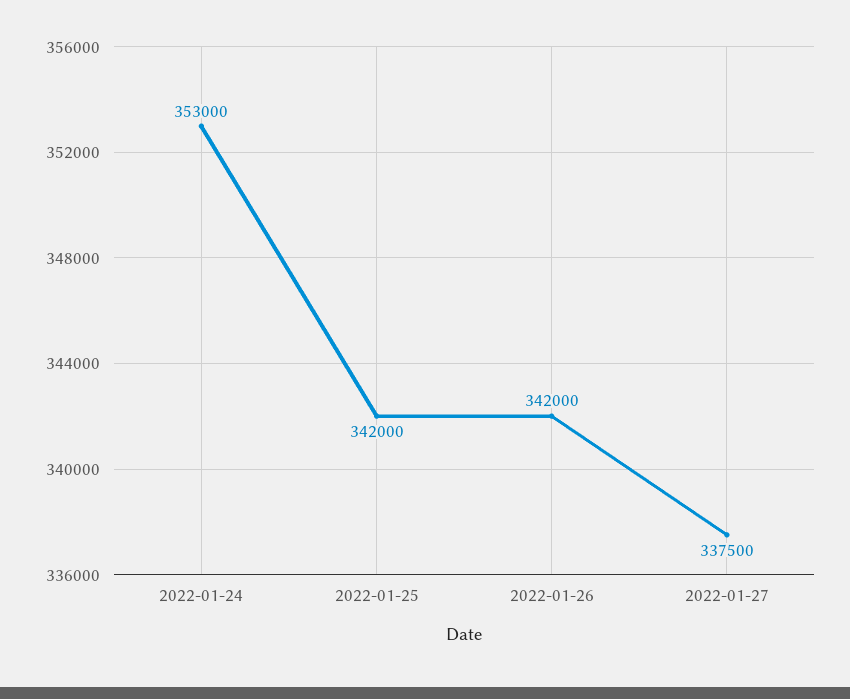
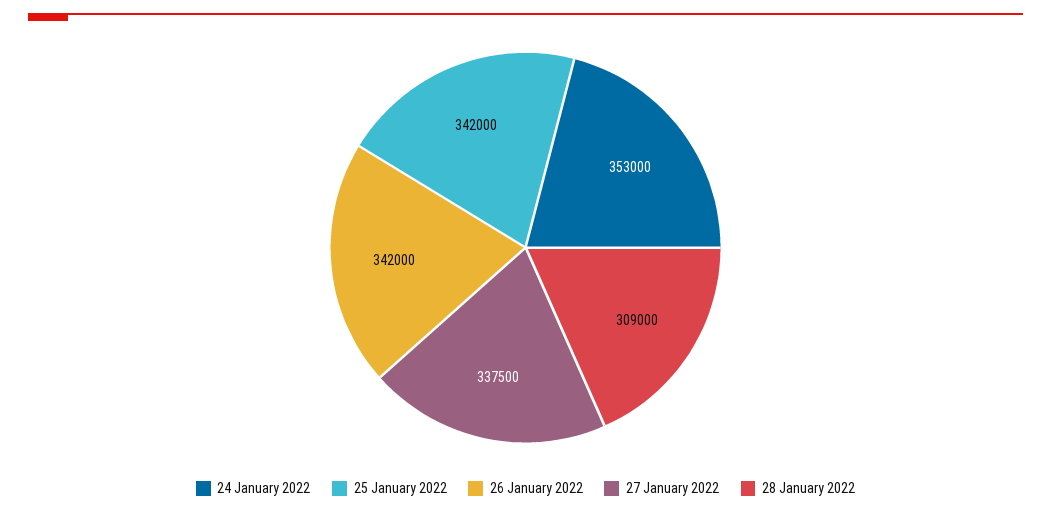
28 January 2022: none -> 309000

